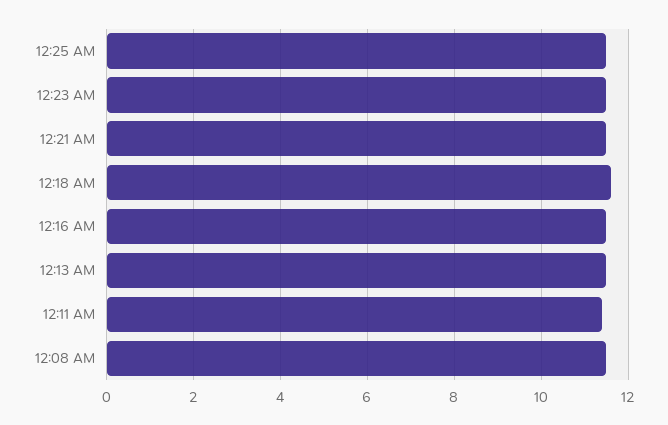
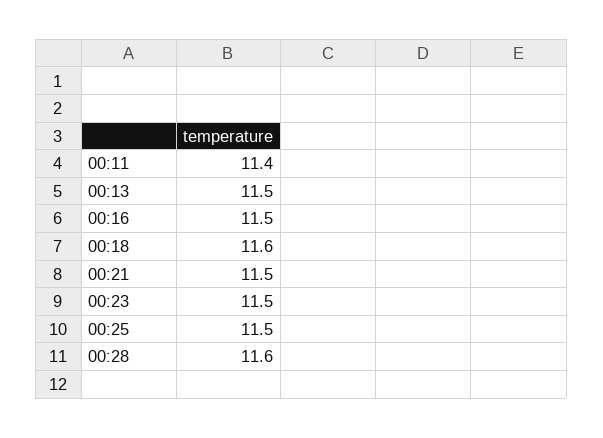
12:08 AM: 11.5 -> none
00:28: none -> 11.6

